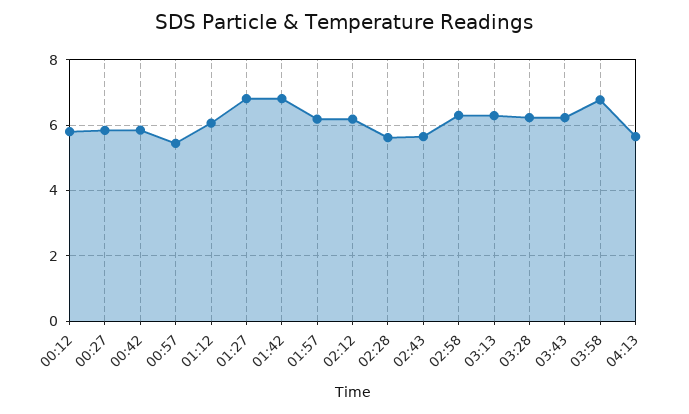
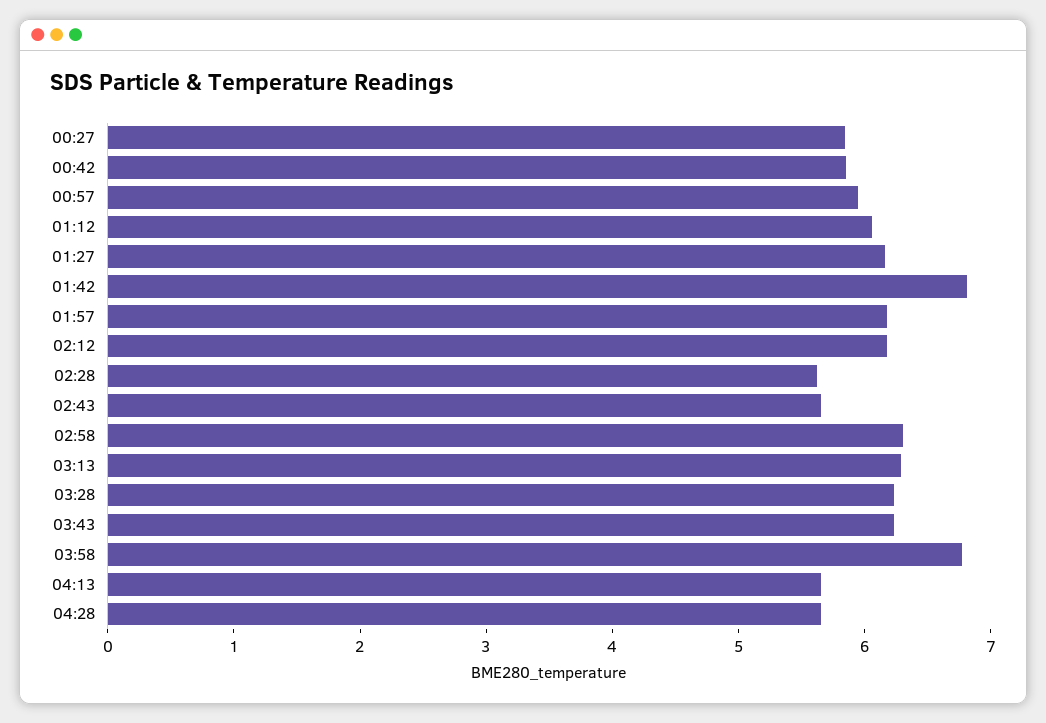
00:12: 5.8 -> none
00:57: 5.4 -> 6
01:27: 6.8 -> 6.2
04:28: none -> 5.6

